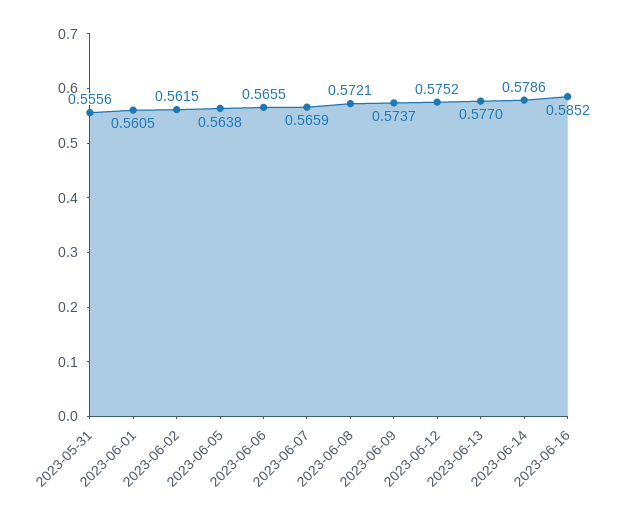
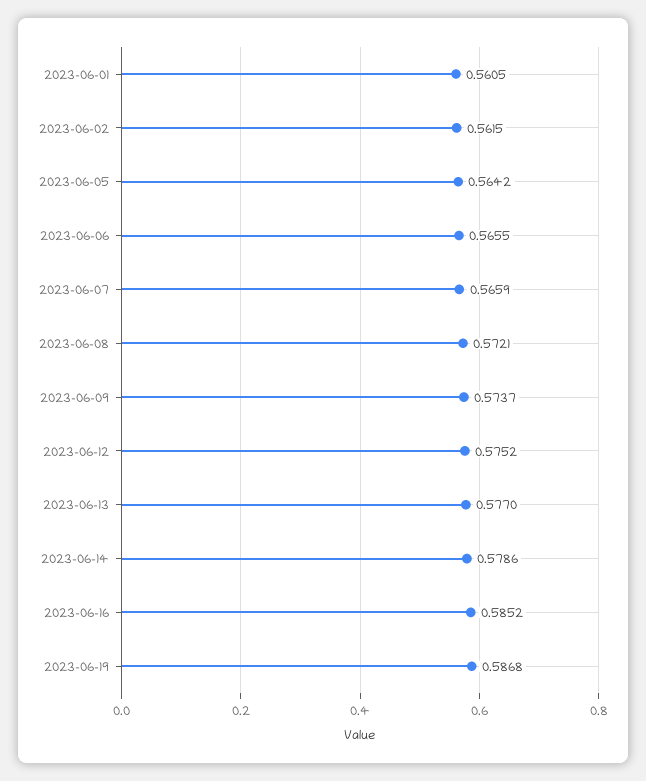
2023-05-31: 0.5556 -> none
2023-06-05: 0.5638 -> 0.5642
2023-06-19: none -> 0.5868

